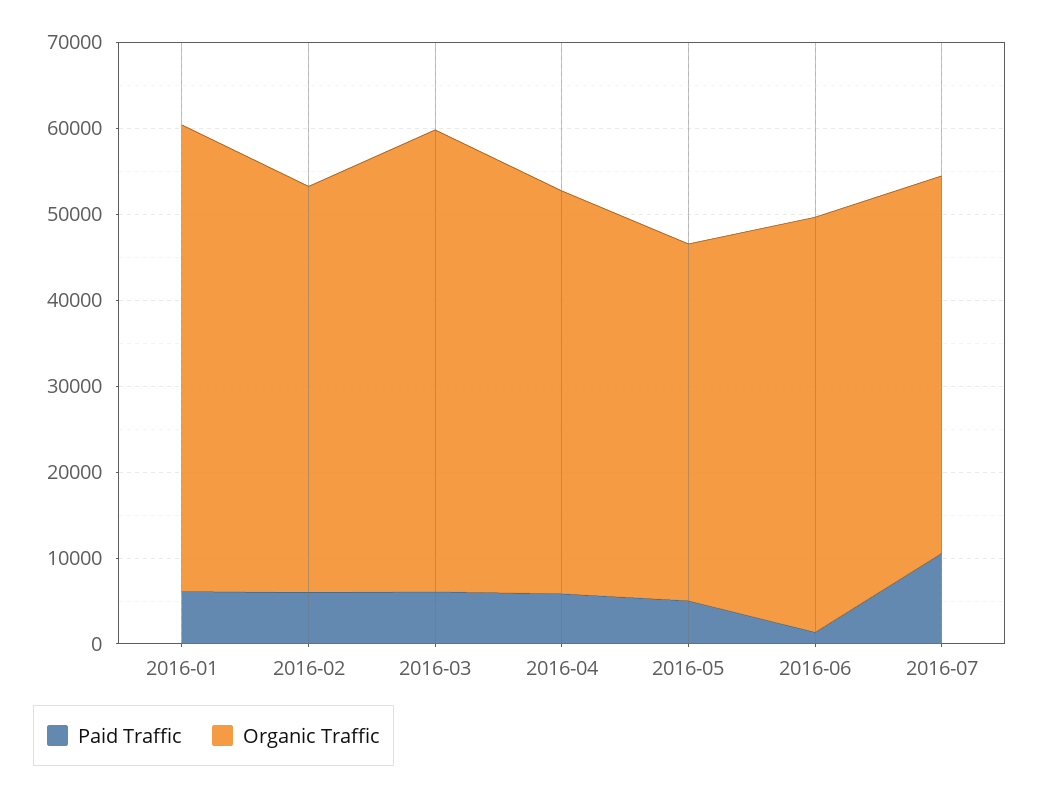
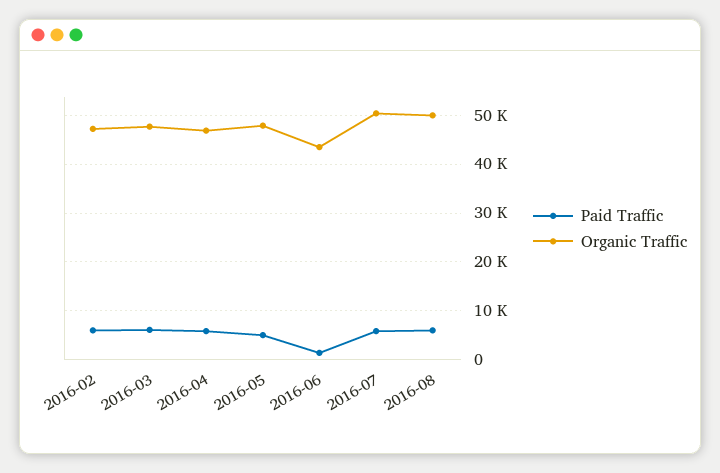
Paid Traffic, 2016-01: 6000 -> none
Organic Traffic, 2016-01: 54000 -> none
Organic Traffic, 2016-03: 54000 -> 48000
Organic Traffic, 2016-05: 42000 -> 48000
Organic Traffic, 2016-06: 48000 -> 44000
Paid Traffic, 2016-07: 10000 -> 6000
Organic Traffic, 2016-07: 44000 -> 50000
Paid Traffic, 2016-08: none -> 6000
Organic Traffic, 2016-08: none -> 50000

